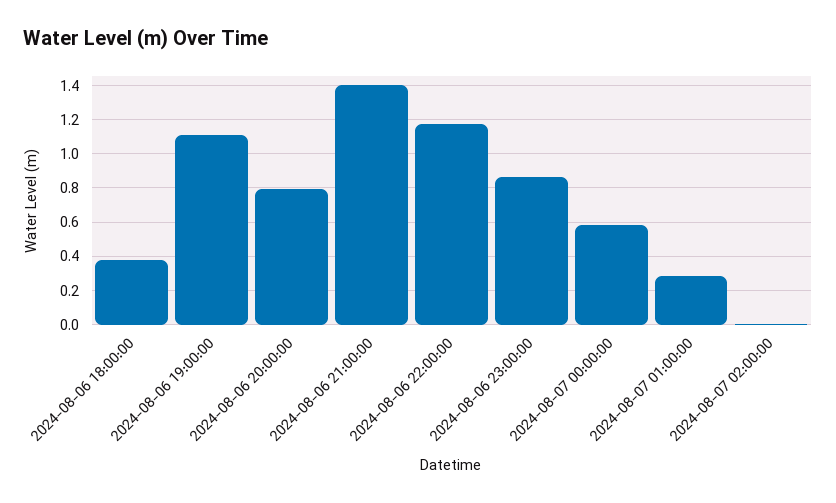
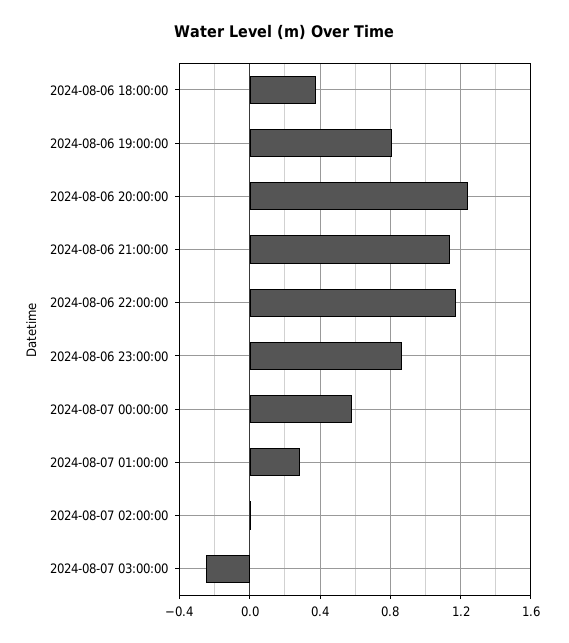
2024-08-06 19:00:00: 1.1 -> 0.8
2024-08-06 20:00:00: 0.8 -> 1.25
2024-08-06 21:00:00: 1.4 -> 1.15
2024-08-07 03:00:00: none -> -0.25

